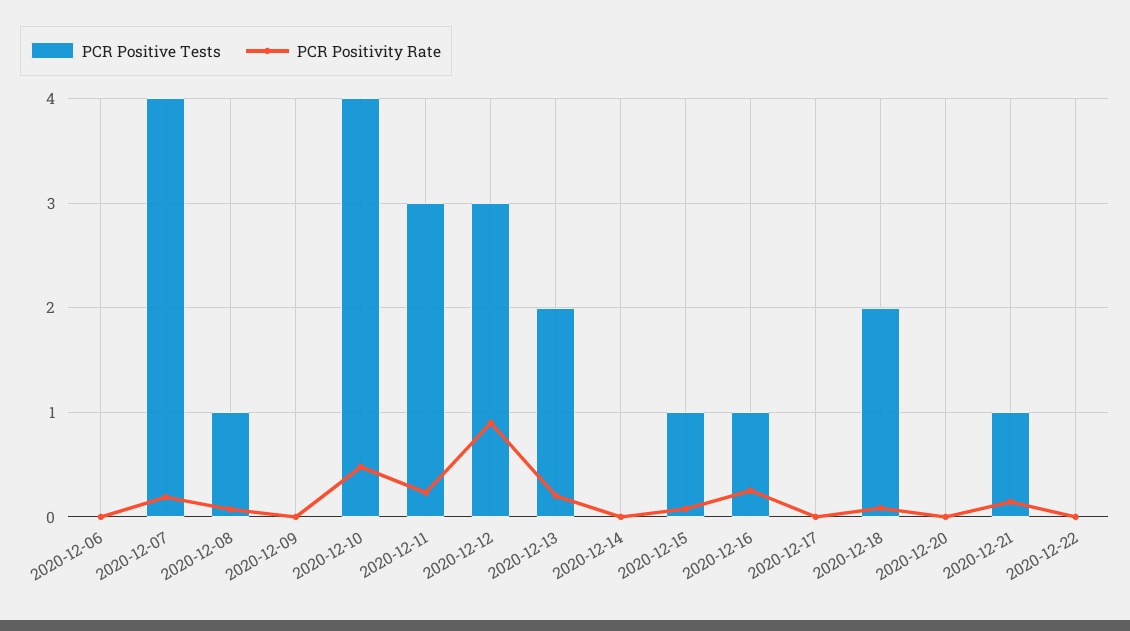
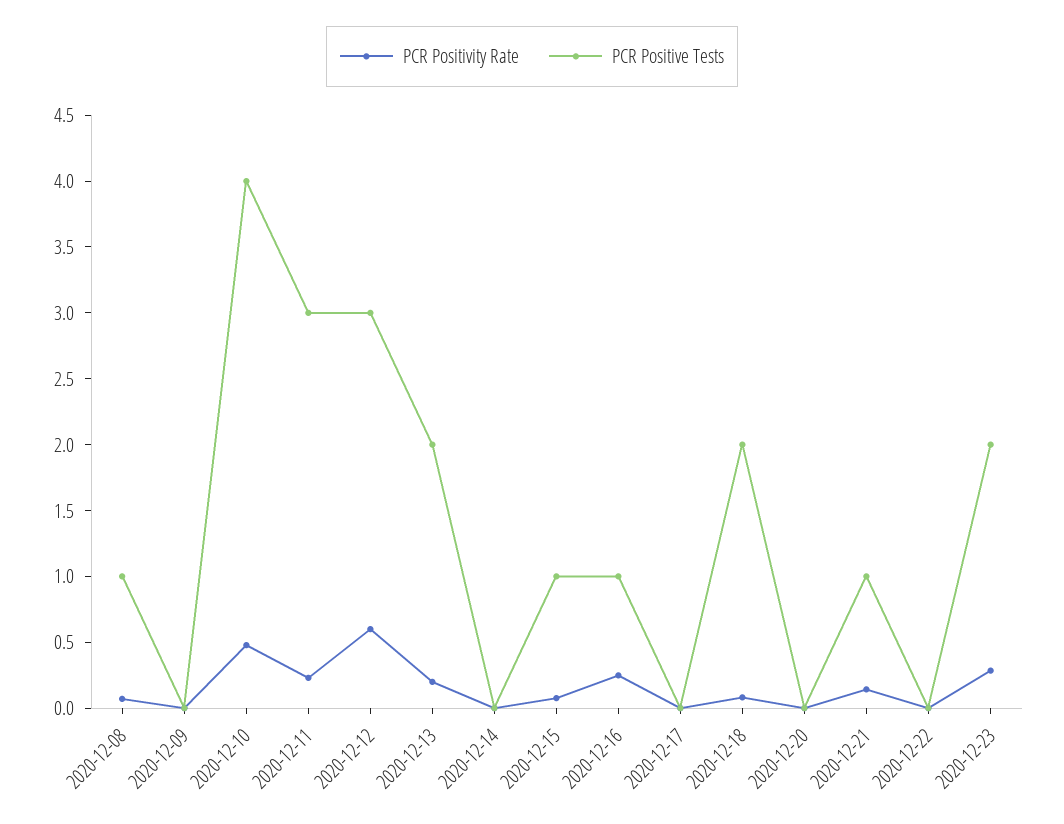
PCR Positive Tests, 2020-12-06: 0 -> none
PCR Positivity Rate, 2020-12-06: 0 -> none
PCR Positive Tests, 2020-12-07: 4 -> none
PCR Positivity Rate, 2020-12-07: 0.2 -> none
PCR Positivity Rate, 2020-12-12: 0.9 -> 0.6
PCR Positivity Rate, 2020-12-23: none -> 0.3
PCR Positive Tests, 2020-12-23: none -> 2

